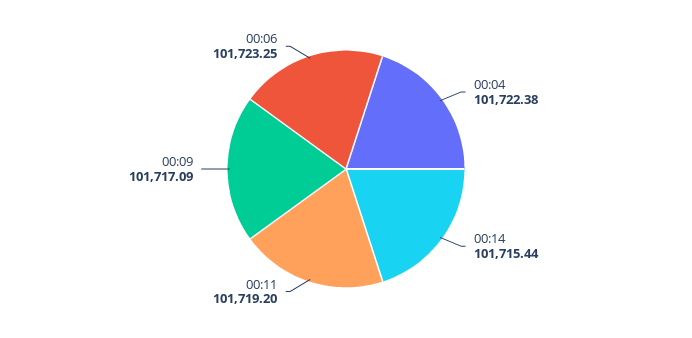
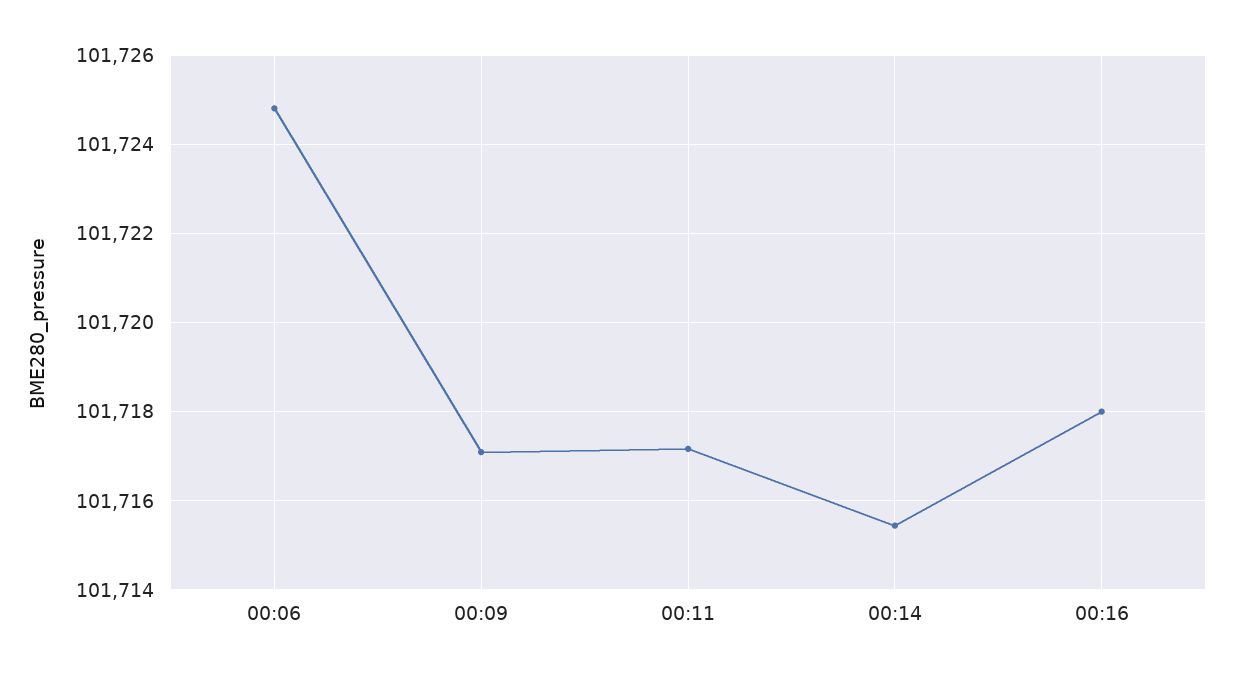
00:04: 101722.38 -> none
00:11: 101719.2 -> 101717.2
00:06: 101723.25 -> 101724.8
00:16: none -> 101718

